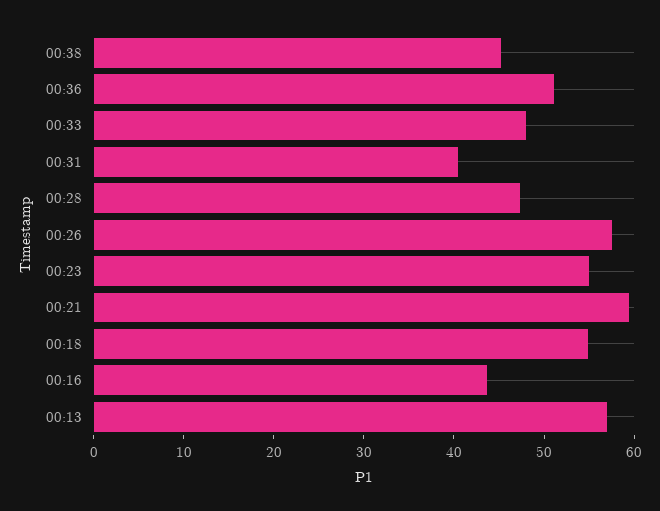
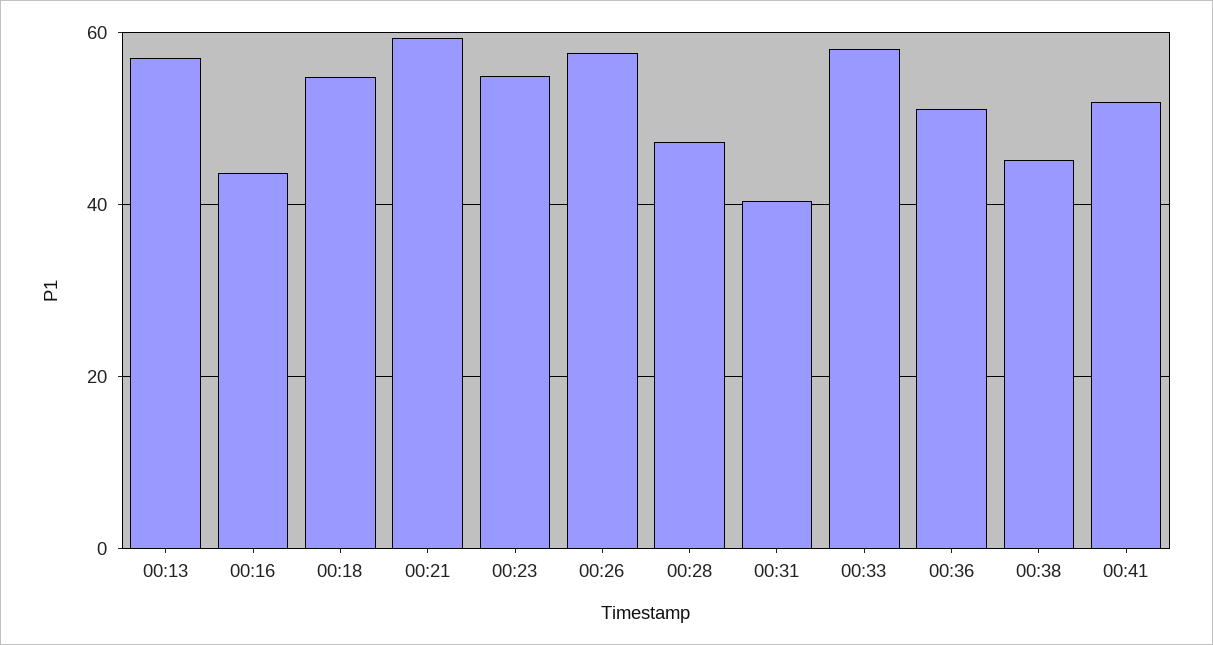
00:33: 48 -> 58
00:41: none -> 52

